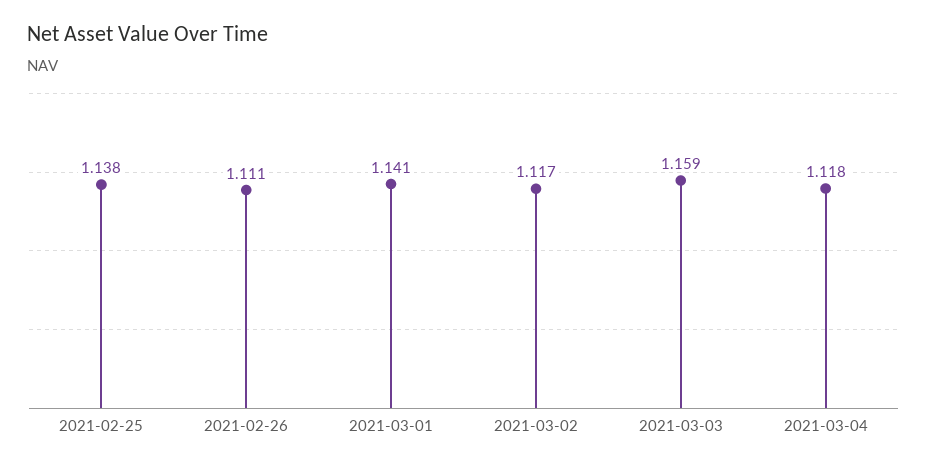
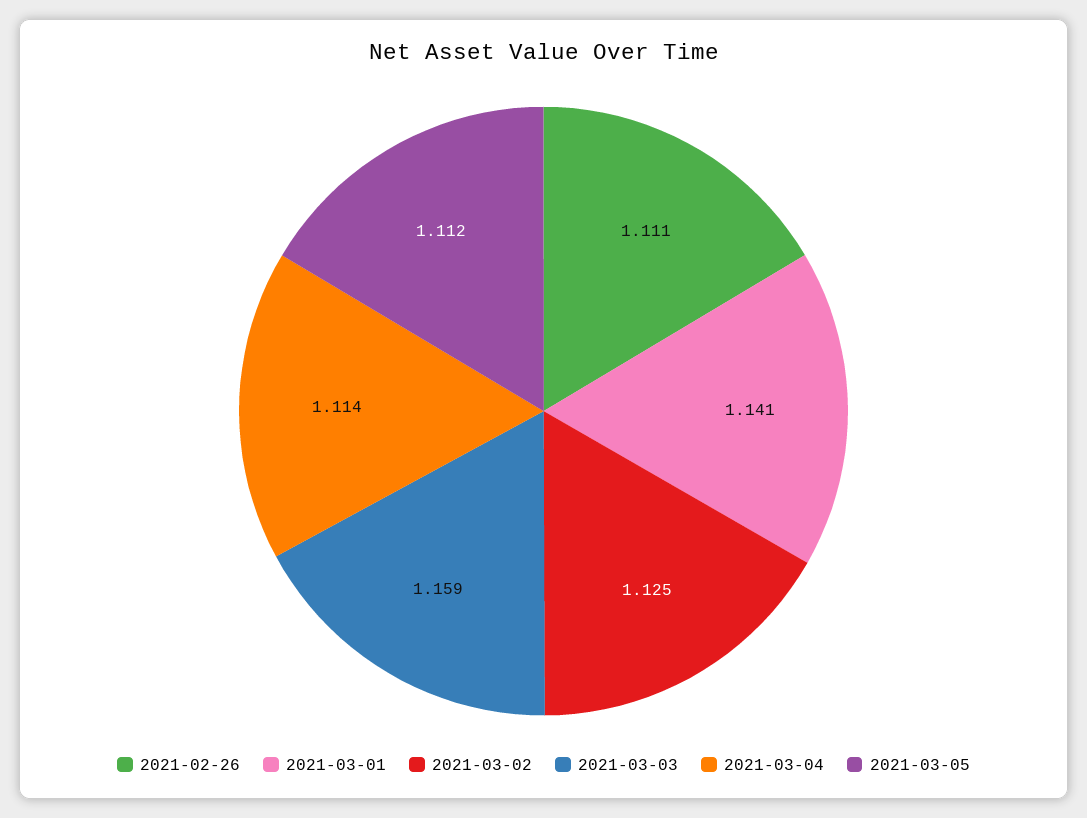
2021-02-25: 1.138 -> none
2021-03-02: 1.117 -> 1.125
2021-03-04: 1.118 -> 1.114
2021-03-05: none -> 1.112

